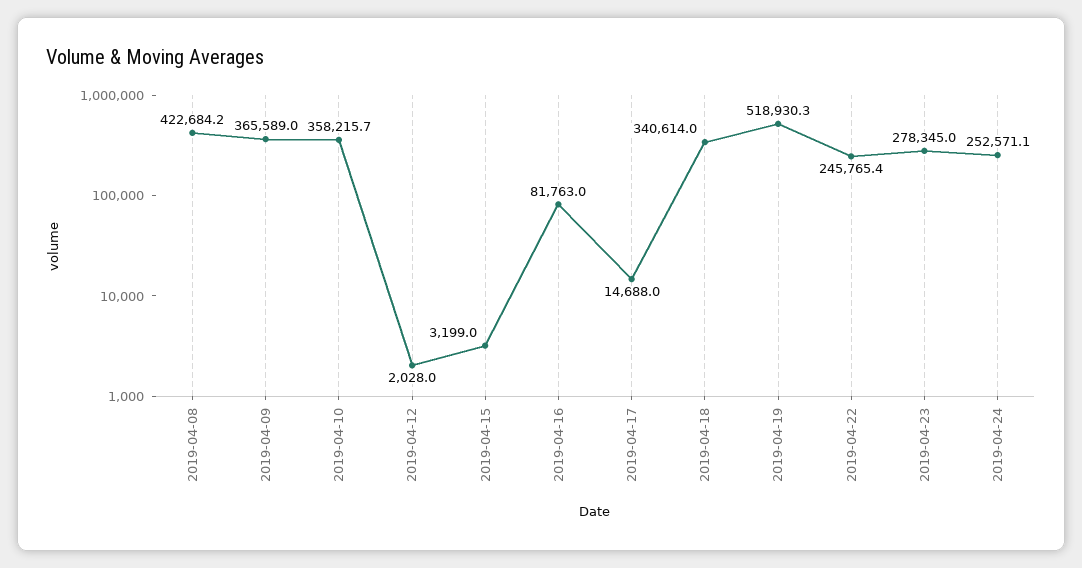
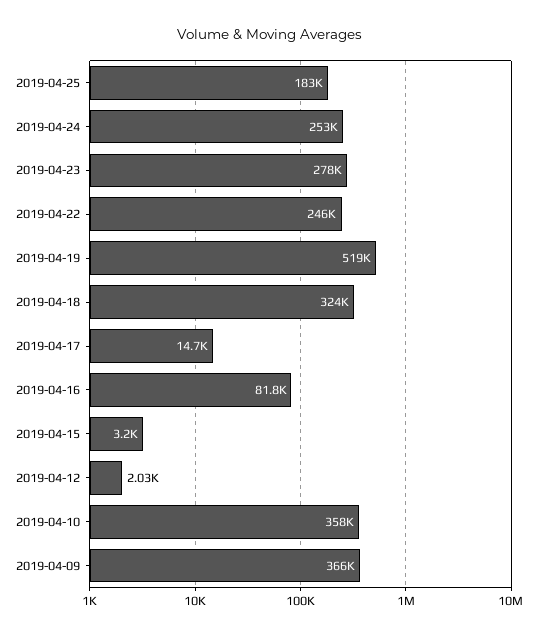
2019-04-08: 422684.2 -> none
2019-04-18: 340614 -> 324000
2019-04-25: none -> 183000

